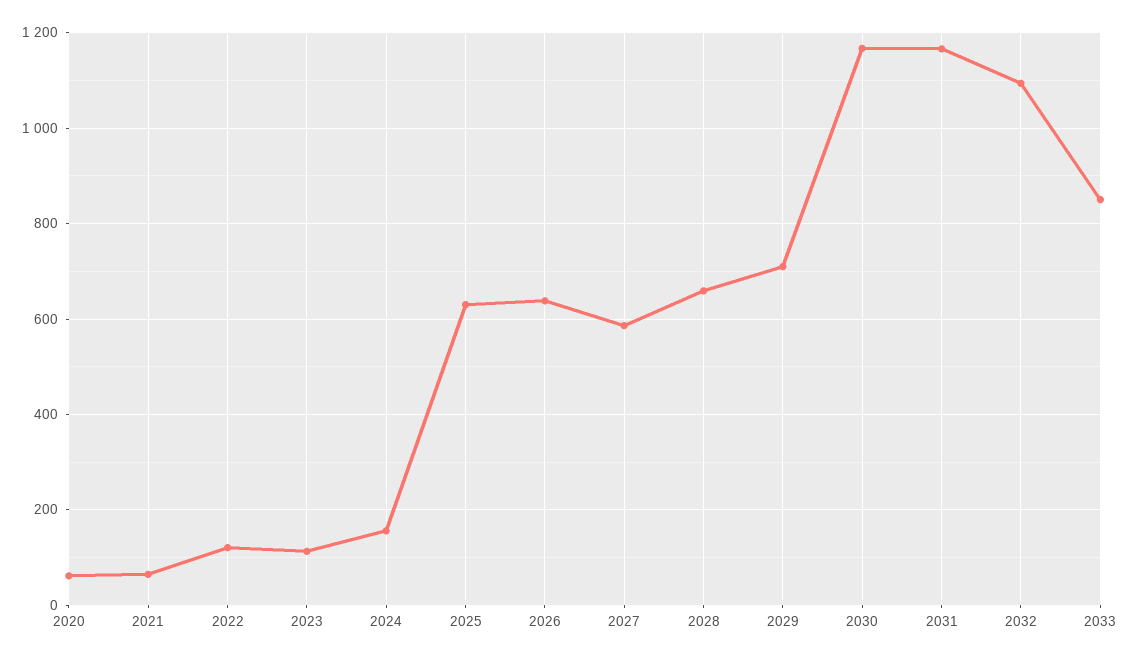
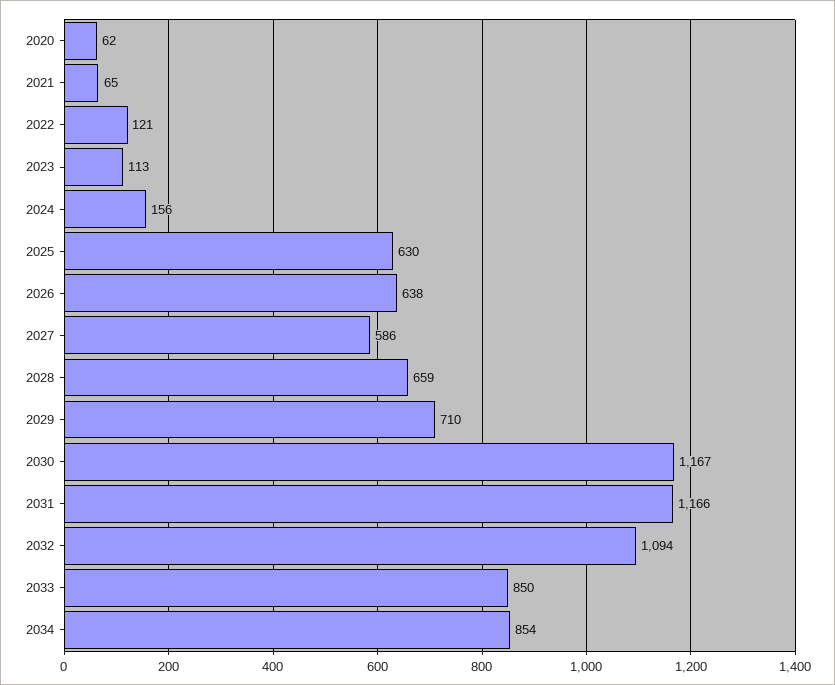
2034: none -> 854

